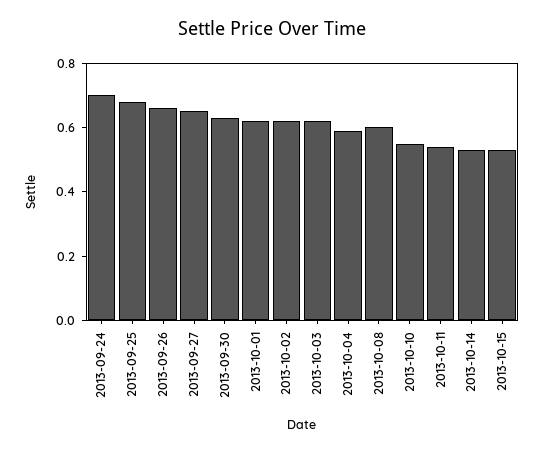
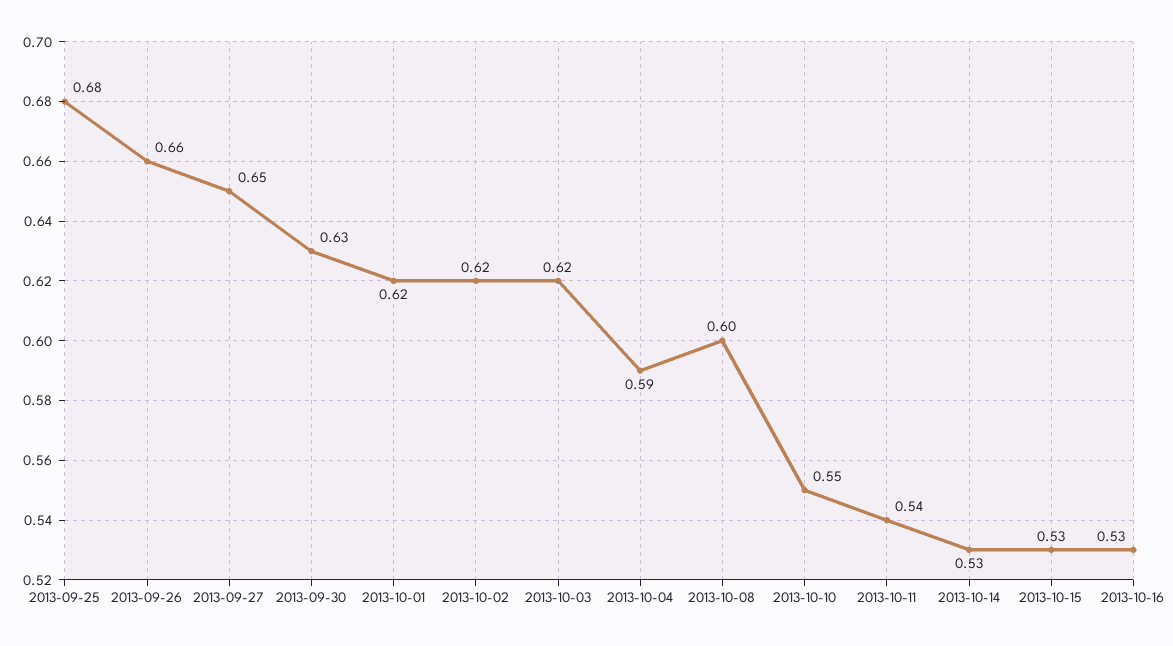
2013-09-24: 0.7 -> none
2013-10-16: none -> 0.53

